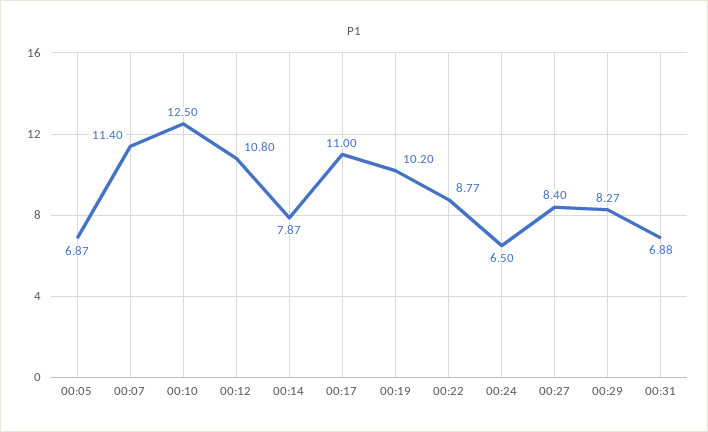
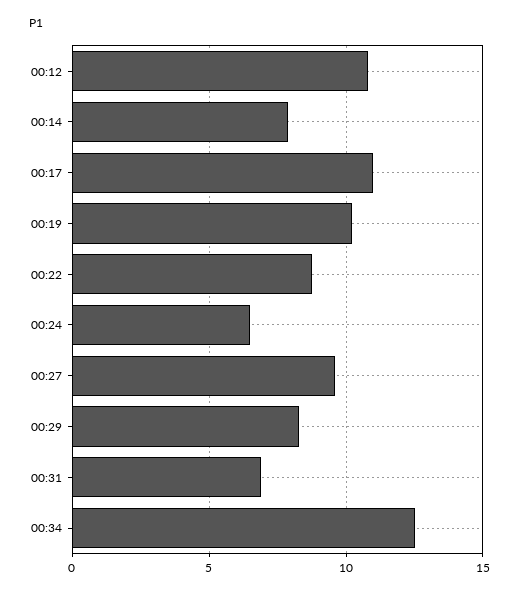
00:05: 6.87 -> none
00:07: 11.4 -> none
00:10: 12.5 -> none
00:27: 8.4 -> 9.5
00:34: none -> 12.5

